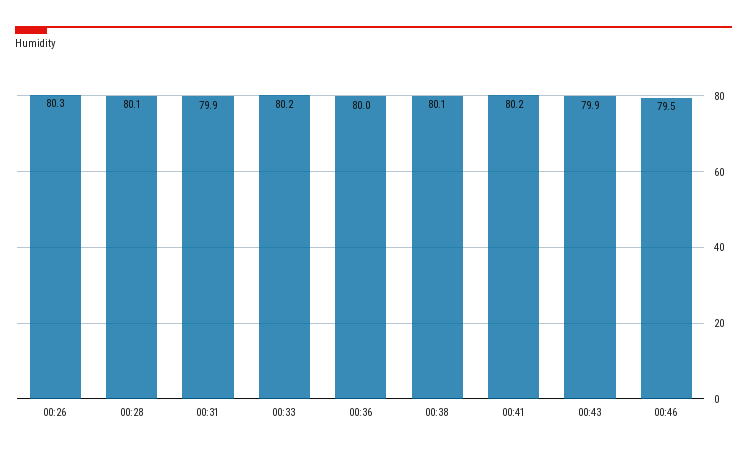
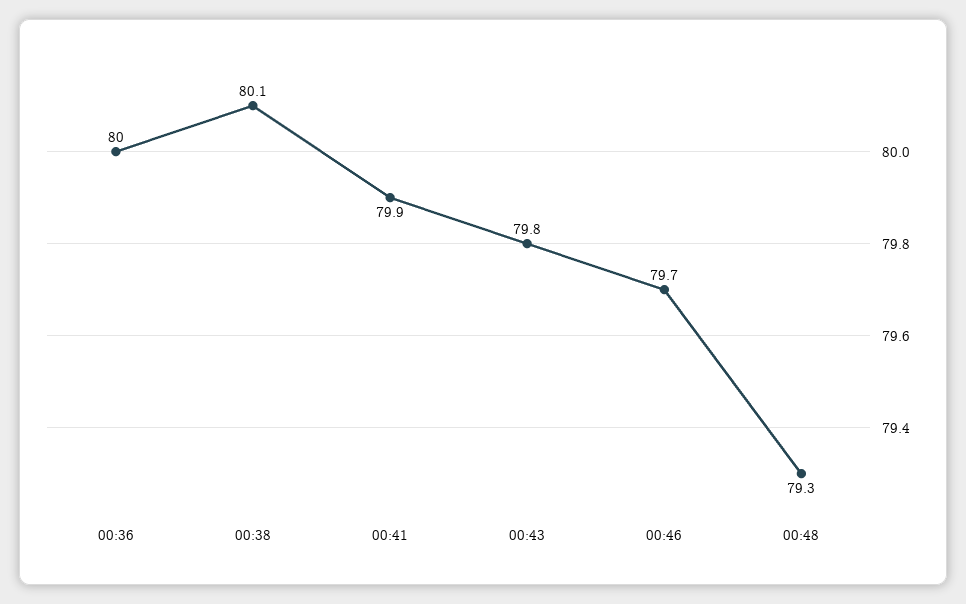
00:26: 80.3 -> none
00:28: 80.1 -> none
00:31: 79.9 -> none
00:33: 80.2 -> none
00:41: 80.2 -> 79.9
00:43: 79.9 -> 79.8
00:46: 79.5 -> 79.7
00:48: none -> 79.3

